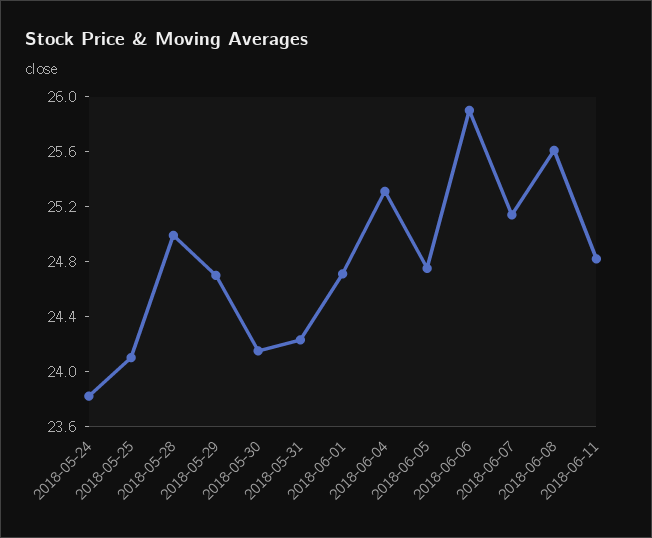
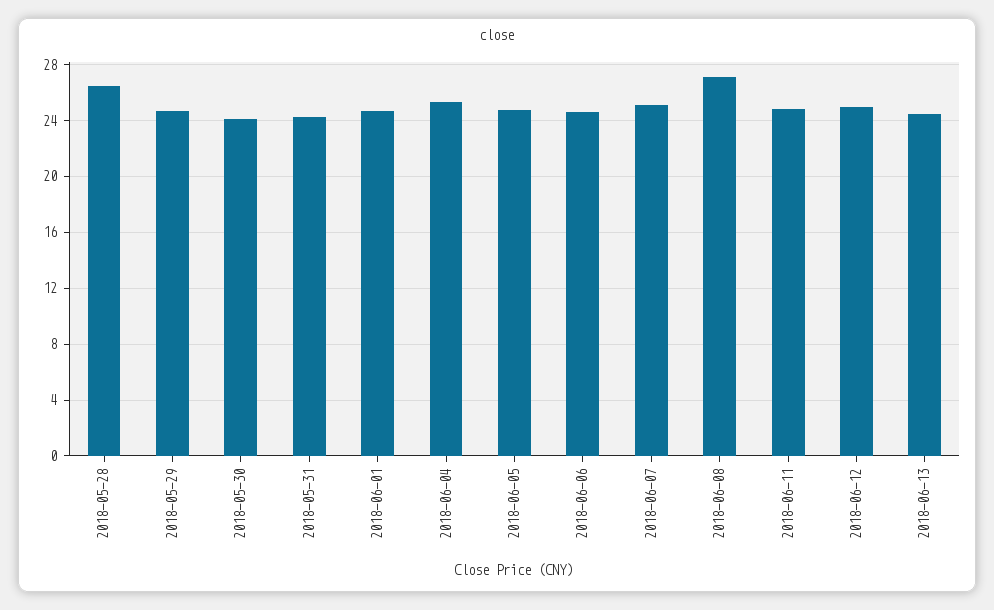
2018-05-24: 23.8 -> none
2018-05-25: 24.1 -> none
2018-05-28: 25 -> 26.5
2018-06-06: 25.9 -> 24.5
2018-06-08: 25.6 -> 27
2018-06-12: none -> 25
2018-06-13: none -> 24.5

